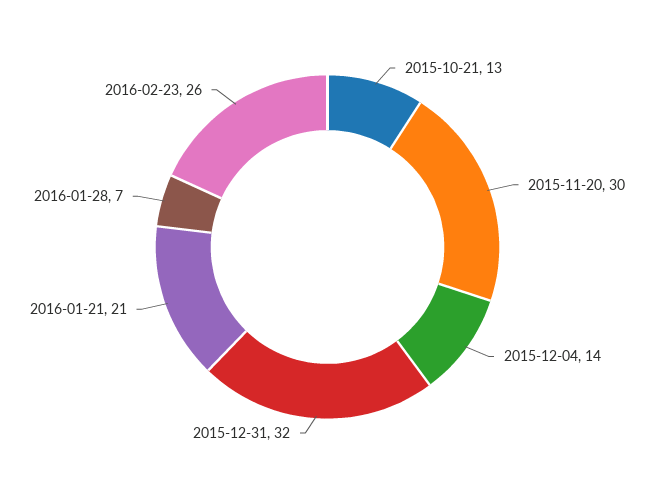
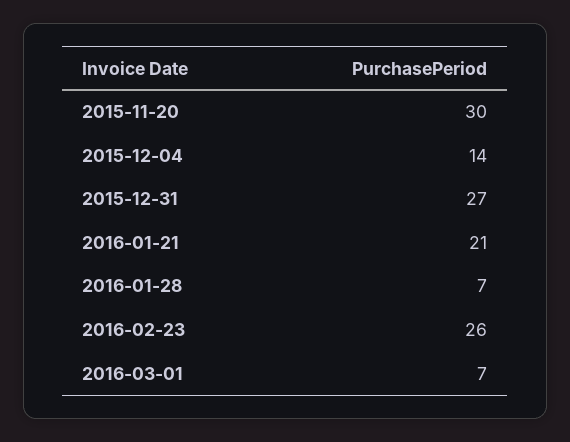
2015-10-21: 13 -> none
2015-12-31: 32 -> 27
2016-03-01: none -> 7

